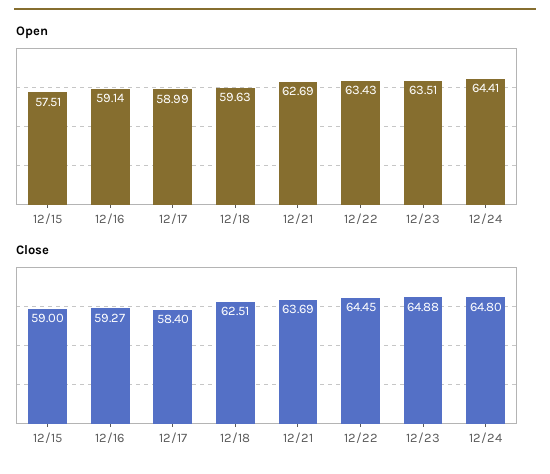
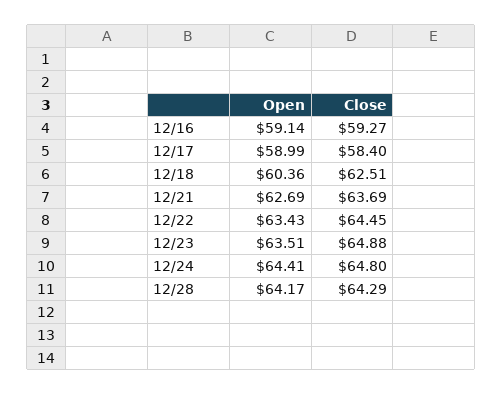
Open, 12/15: 57.51 -> none
Open, 12/18: 59.63 -> 60.36
Close, 12/15: 59 -> none
Open, 12/28: none -> 64.17
Close, 12/28: none -> 64.29

